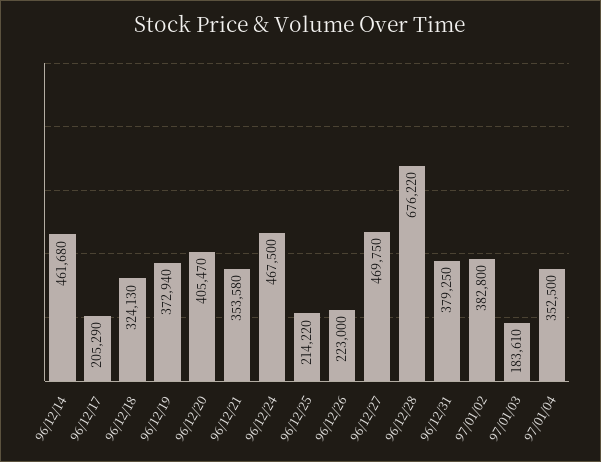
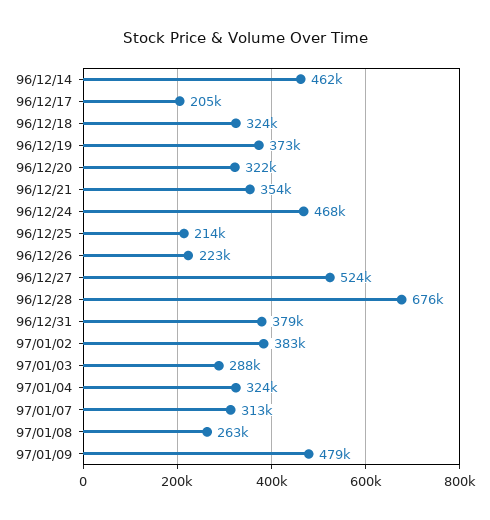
96/12/20: 405470 -> 322000
96/12/27: 469750 -> 524000
97/01/03: 183610 -> 288000
97/01/04: 352500 -> 324000
97/01/07: none -> 313000
97/01/08: none -> 263000
97/01/09: none -> 479000

